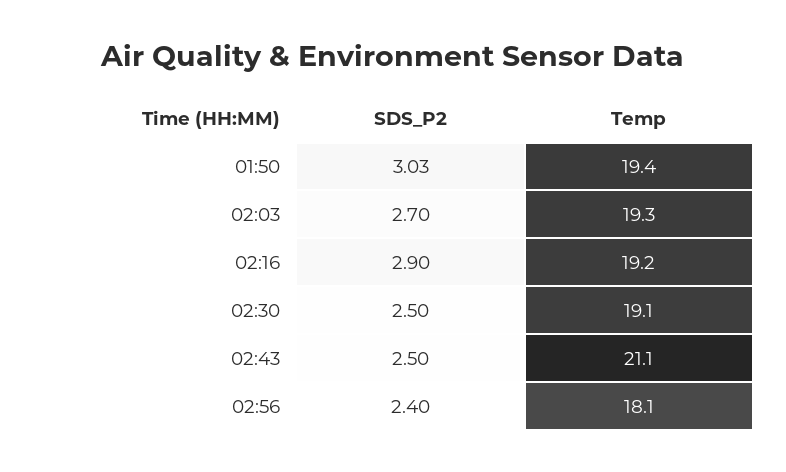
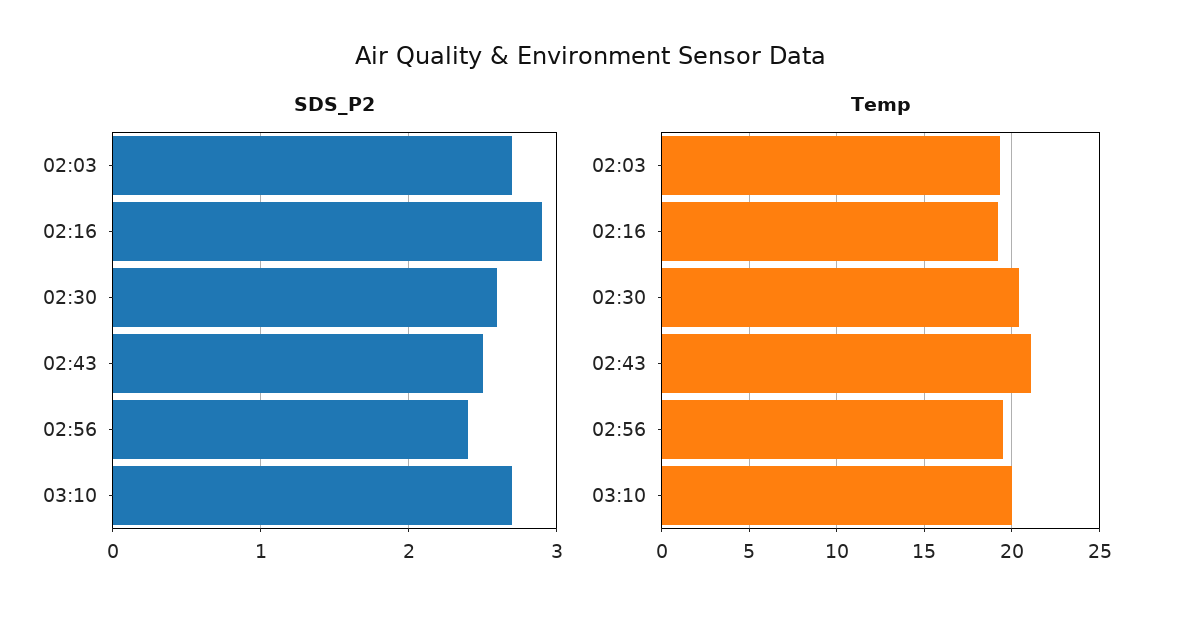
SDS_P2, 01:50: 3.03 -> none
Temp, 01:50: 19.4 -> none
SDS_P2, 02:30: 2.5 -> 2.6
Temp, 02:30: 19.1 -> 20.5
Temp, 02:56: 18.1 -> 19.5
SDS_P2, 03:10: none -> 2.7
Temp, 03:10: none -> 20

